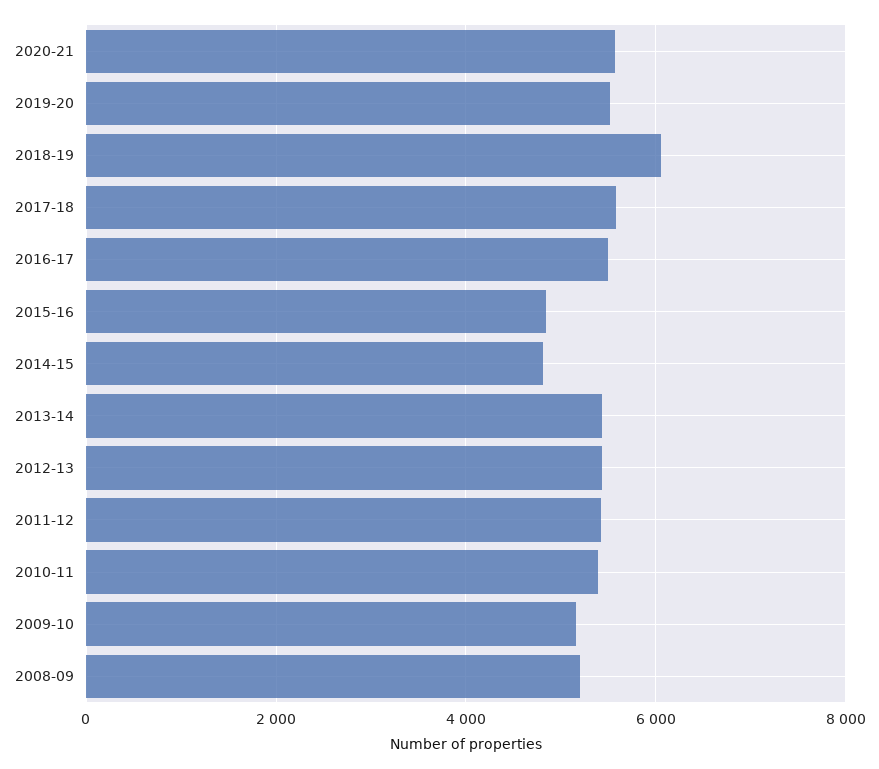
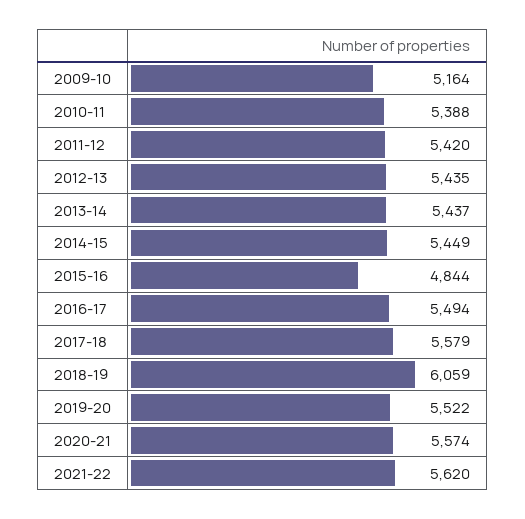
2014-15: 4800 -> 5449
2008-09: 5200 -> none
2021-22: none -> 5620

